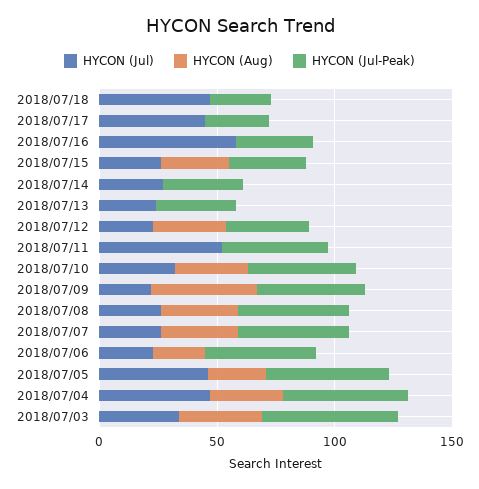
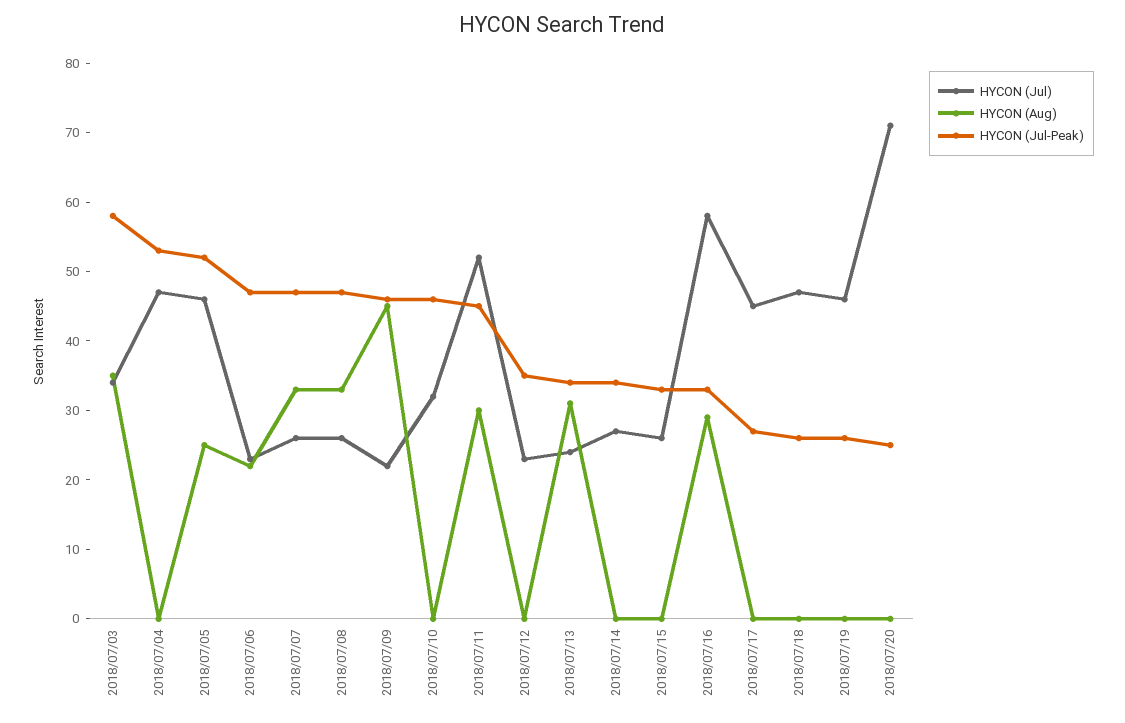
HYCON (Aug), 2018/07/16: 0 -> 30
HYCON (Aug), 2018/07/15: 30 -> 0
HYCON (Aug), 2018/07/13: 0 -> 30
HYCON (Aug), 2018/07/12: 30 -> 0
HYCON (Aug), 2018/07/11: 0 -> 30
HYCON (Aug), 2018/07/10: 30 -> 0
HYCON (Aug), 2018/07/04: 30 -> 0
HYCON (Jul), 2018/07/19: none -> 45
HYCON (Aug), 2018/07/19: none -> 0
HYCON (Jul-Peak), 2018/07/19: none -> 25
HYCON (Jul), 2018/07/20: none -> 70
HYCON (Aug), 2018/07/20: none -> 0
HYCON (Jul-Peak), 2018/07/20: none -> 25

